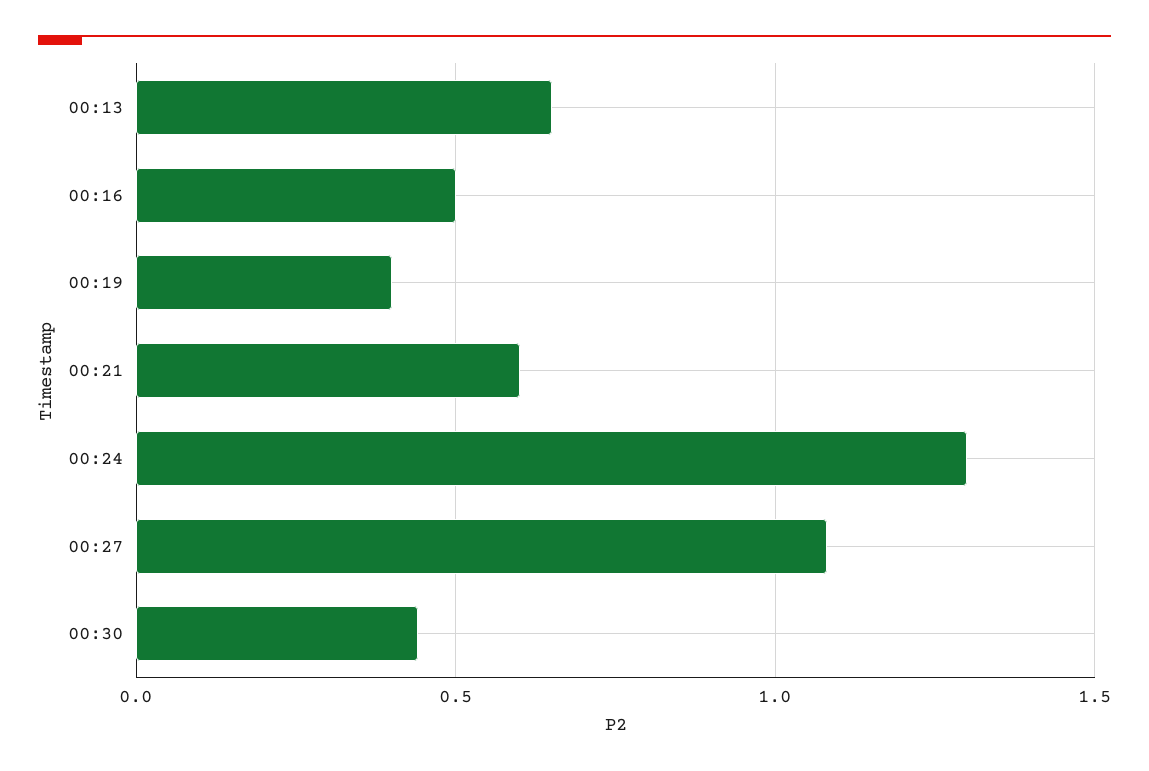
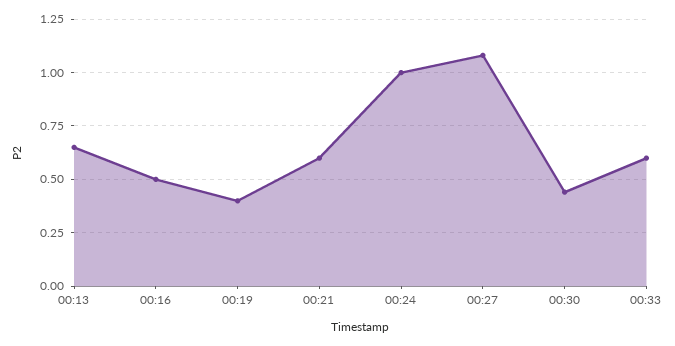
00:24: 1.3 -> 1
00:33: none -> 0.6

